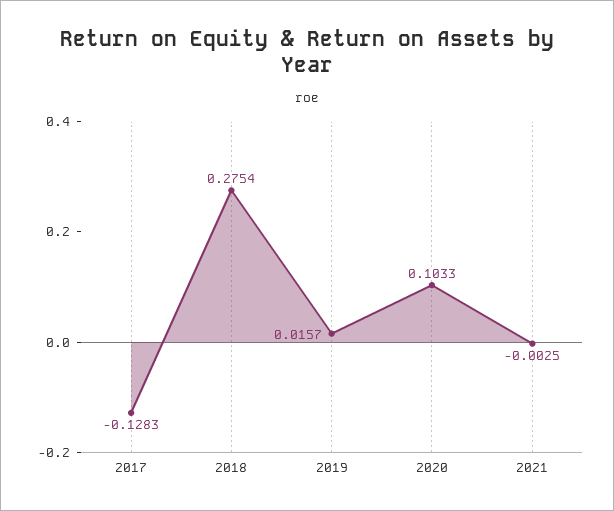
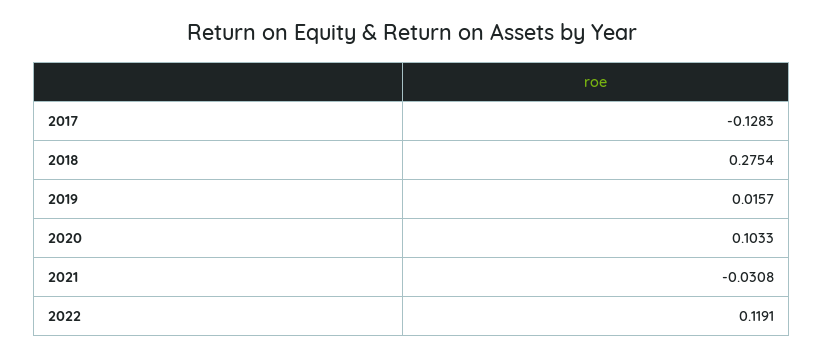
2021: -0.0025 -> -0.0308
2022: none -> 0.1191

